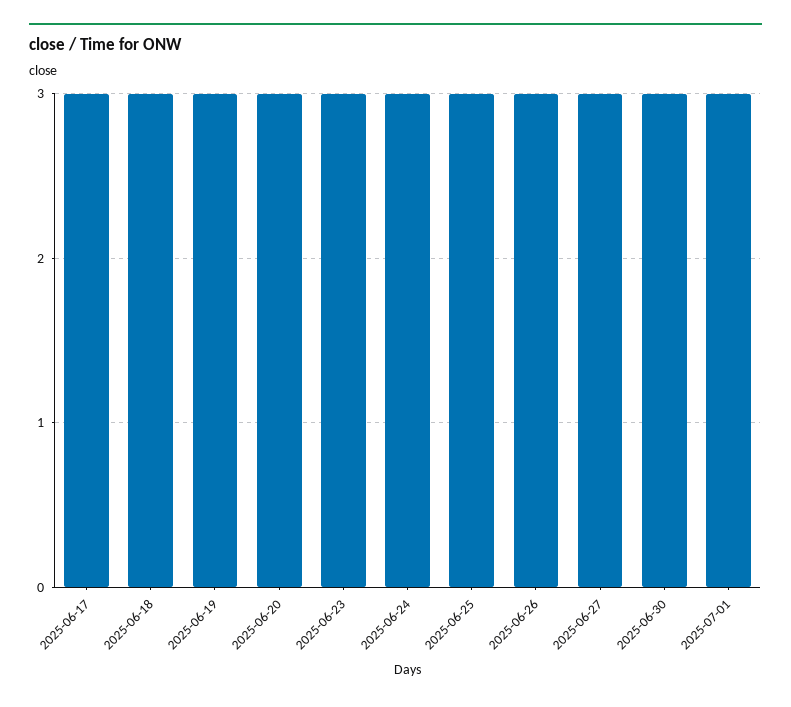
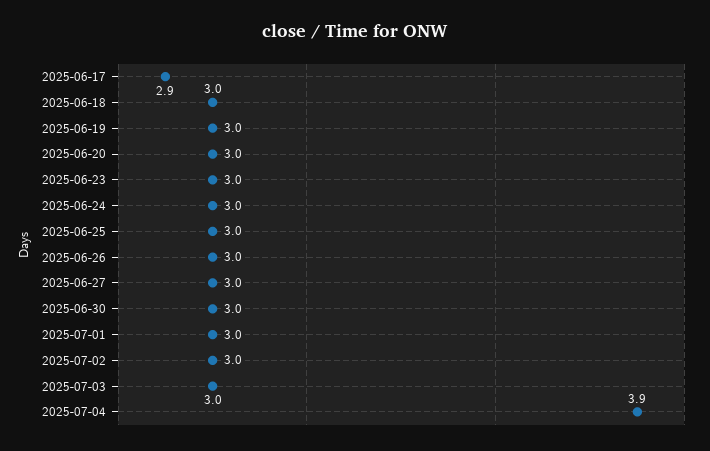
2025-06-17: 3 -> 2.9
2025-07-02: none -> 3
2025-07-03: none -> 3
2025-07-04: none -> 3.9

